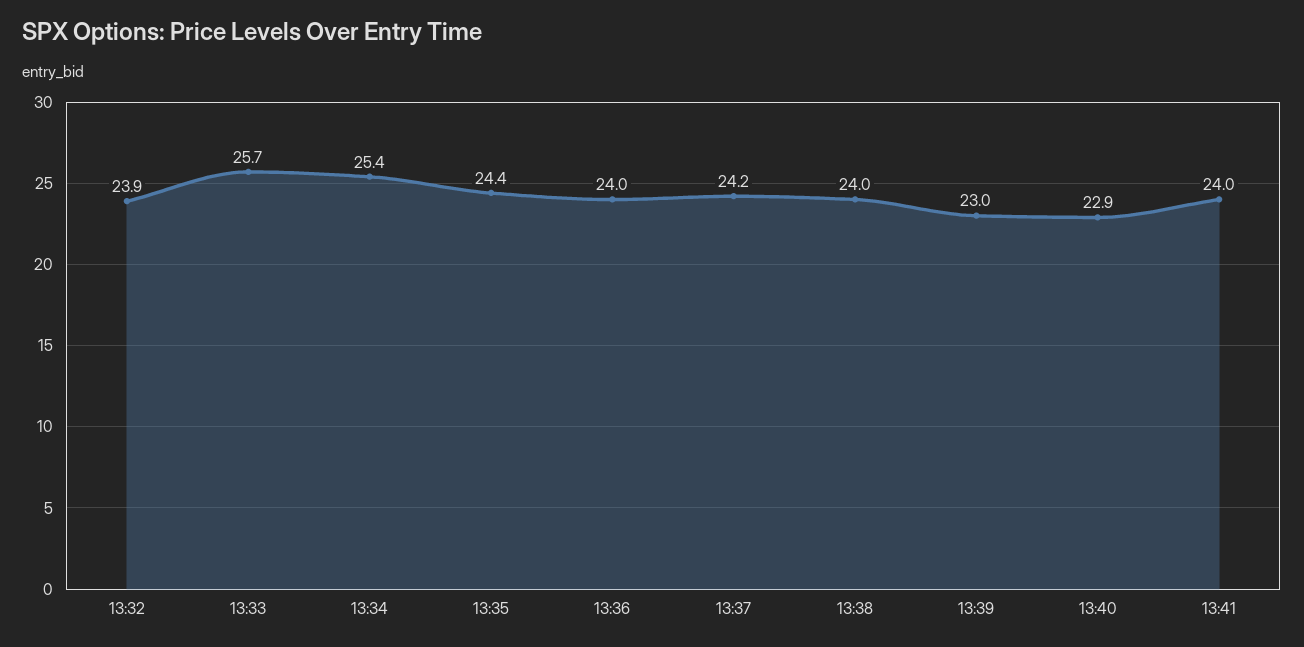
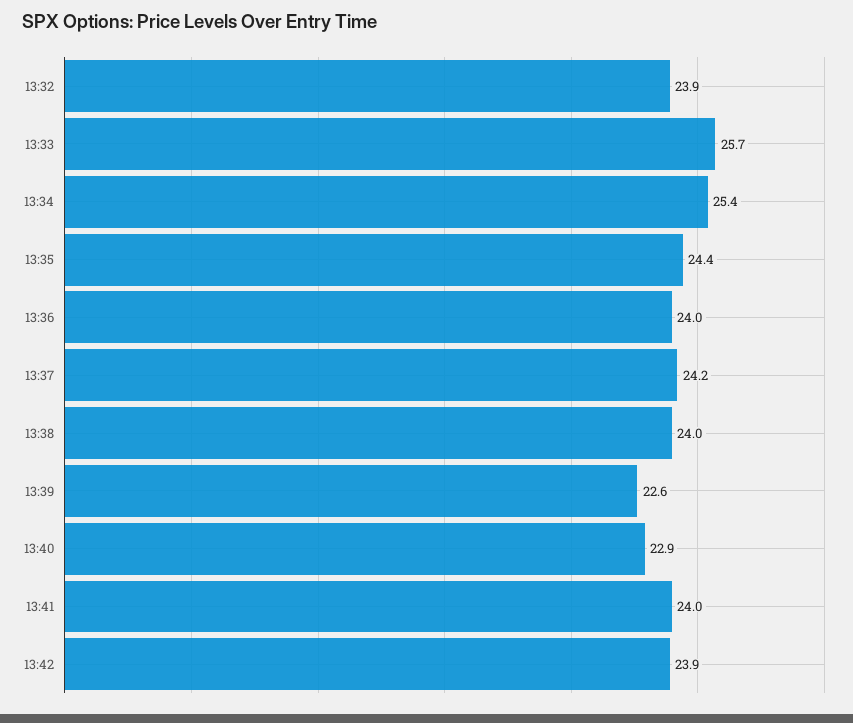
13:39: 23 -> 22.6
13:42: none -> 23.9

